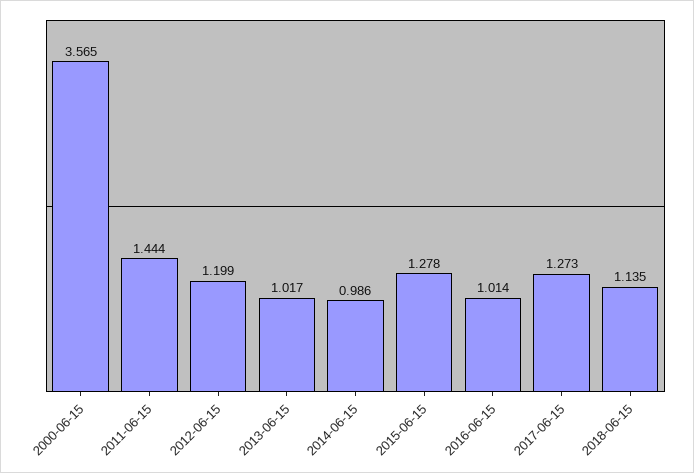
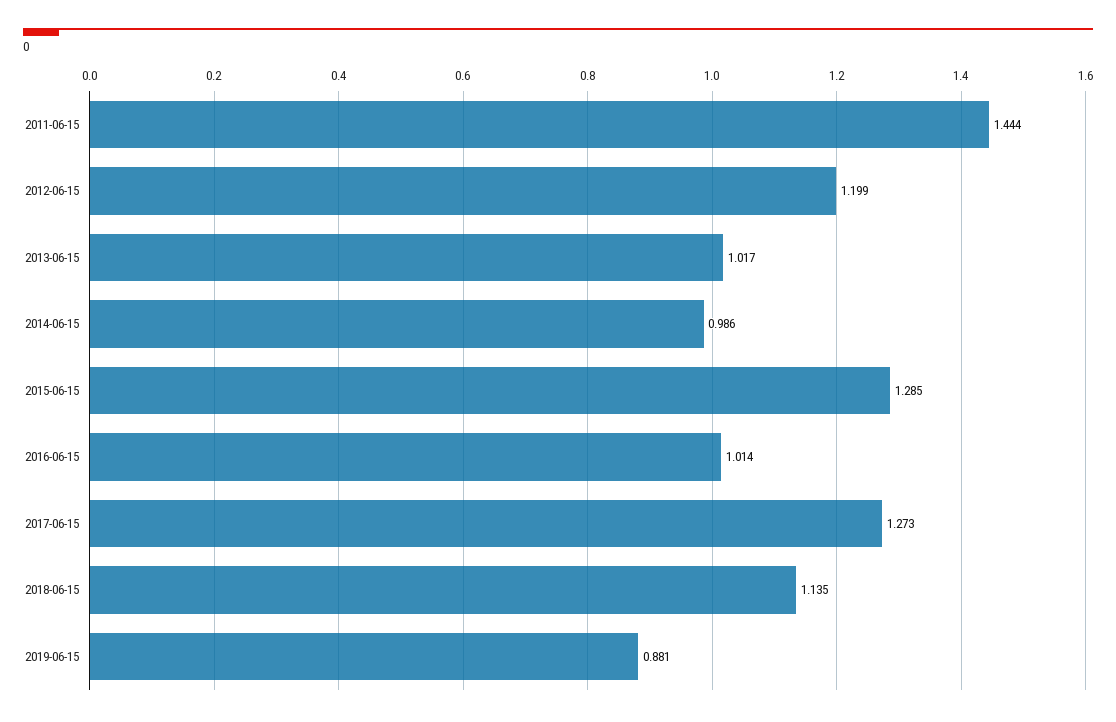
2000-06-15: 3.565 -> none
2015-06-15: 1.278 -> 1.285
2019-06-15: none -> 0.881

